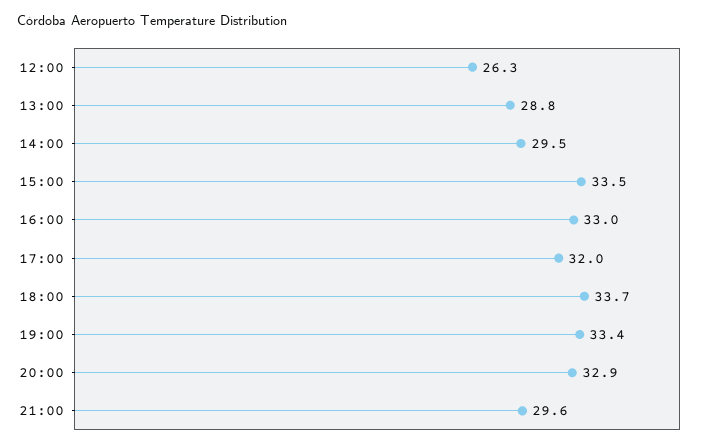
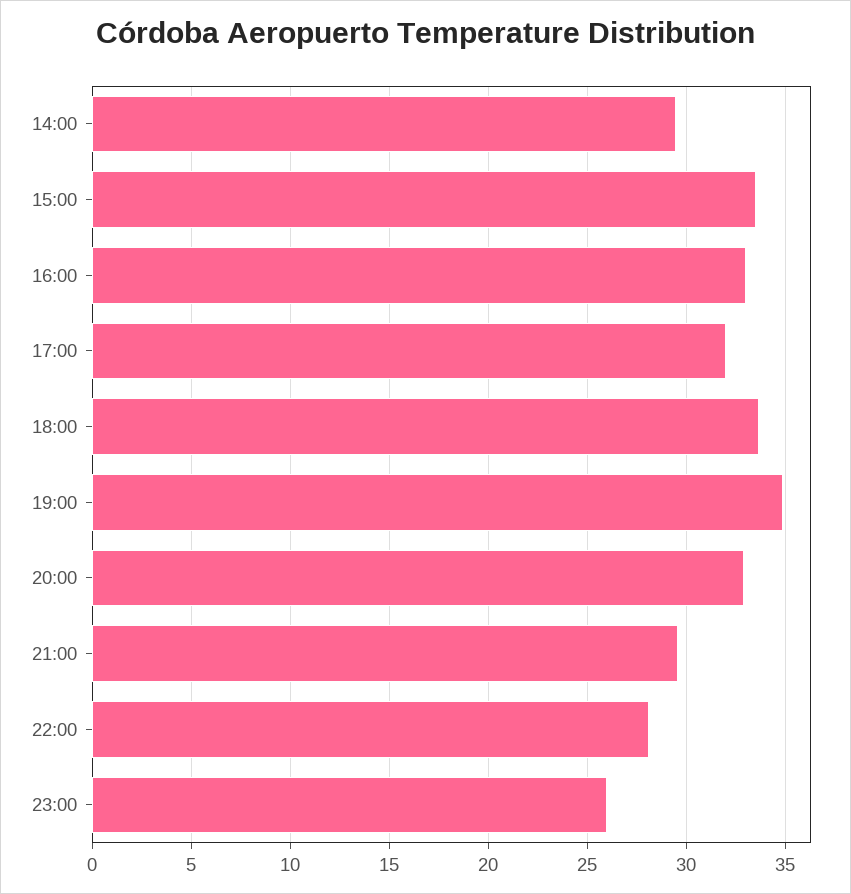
12:00: 26.3 -> none
13:00: 28.8 -> none
19:00: 33.4 -> 35
22:00: none -> 28
23:00: none -> 26

